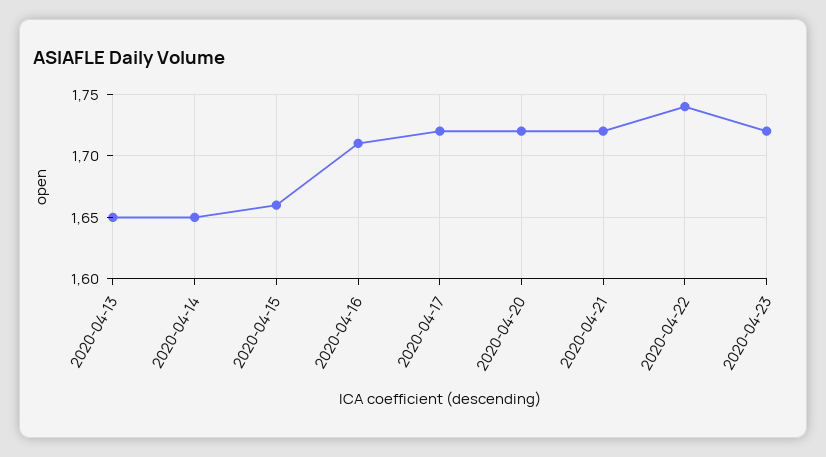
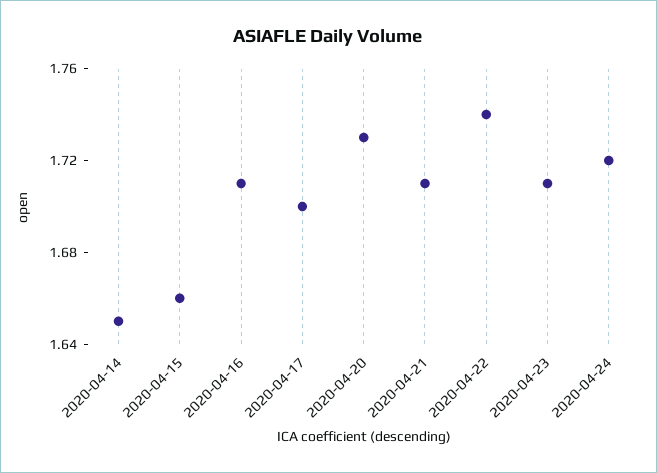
2020-04-13: 1.65 -> none
2020-04-17: 1.72 -> 1.7
2020-04-20: 1.72 -> 1.73
2020-04-21: 1.72 -> 1.71
2020-04-23: 1.72 -> 1.71
2020-04-24: none -> 1.72

